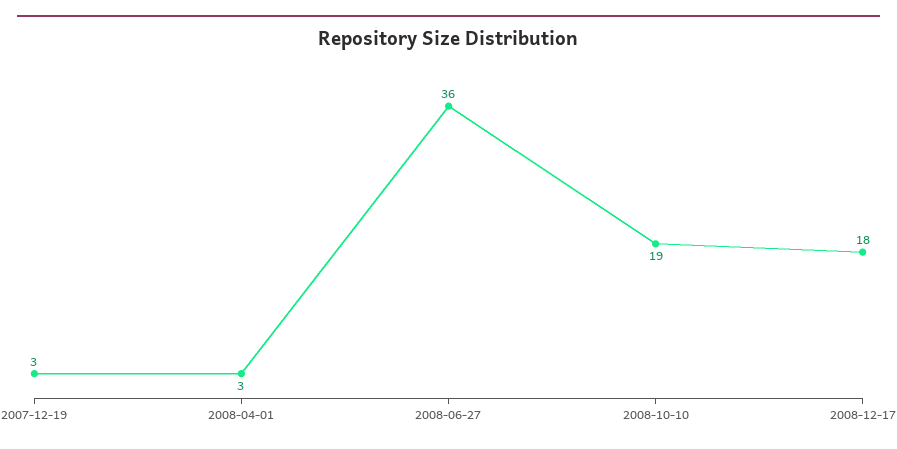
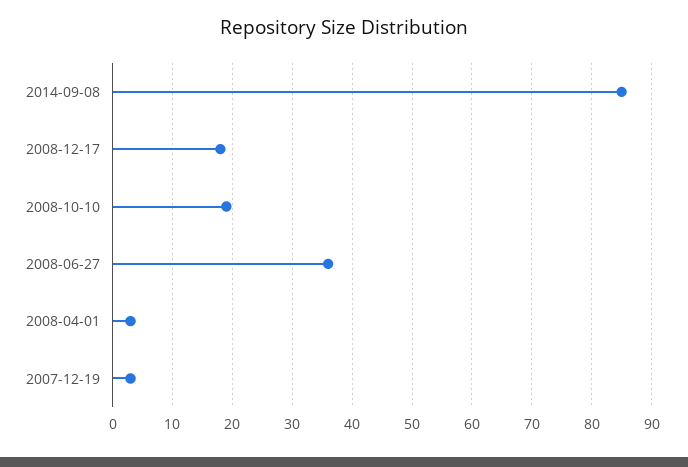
2014-09-08: none -> 85

